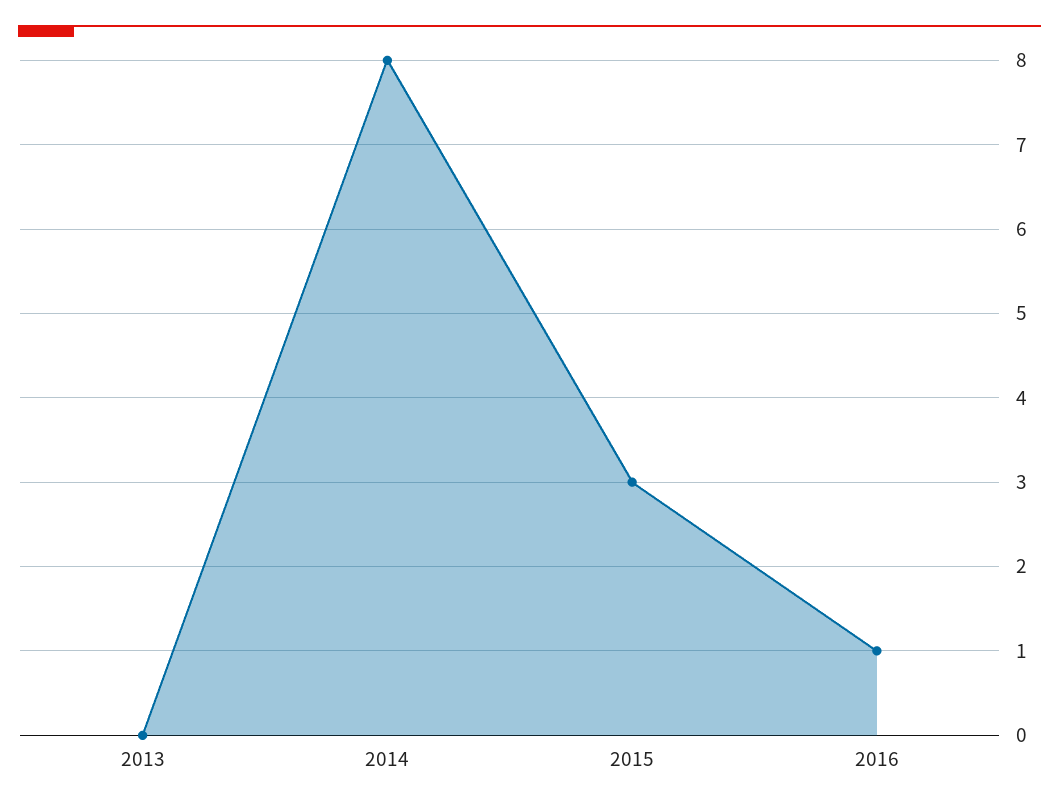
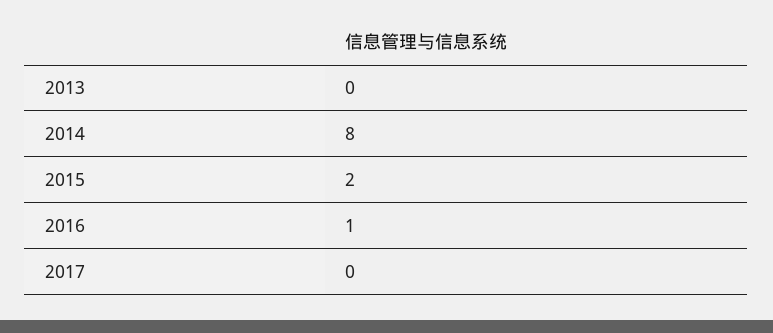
2015: 3 -> 2
2017: none -> 0

